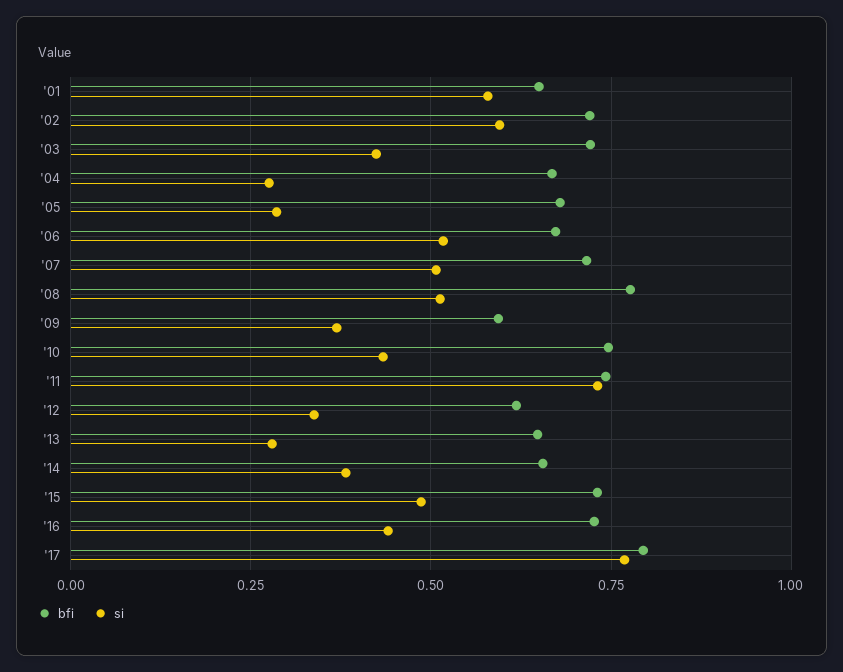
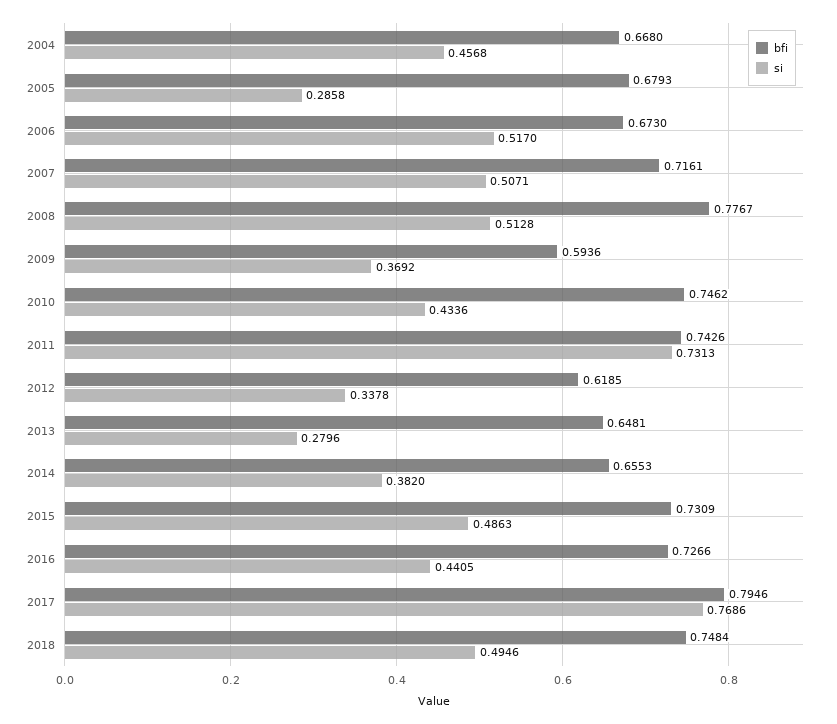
bfi, '01: 0.65 -> none
si, '01: 0.575 -> none
bfi, '02: 0.725 -> none
si, '02: 0.6 -> none
bfi, '03: 0.725 -> none
si, '03: 0.425 -> none
si, '04: 0.275 -> 0.4568
bfi, 2018: none -> 0.7484
si, 2018: none -> 0.4946

